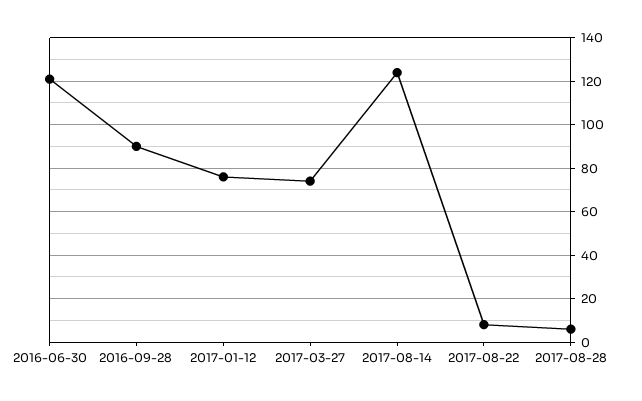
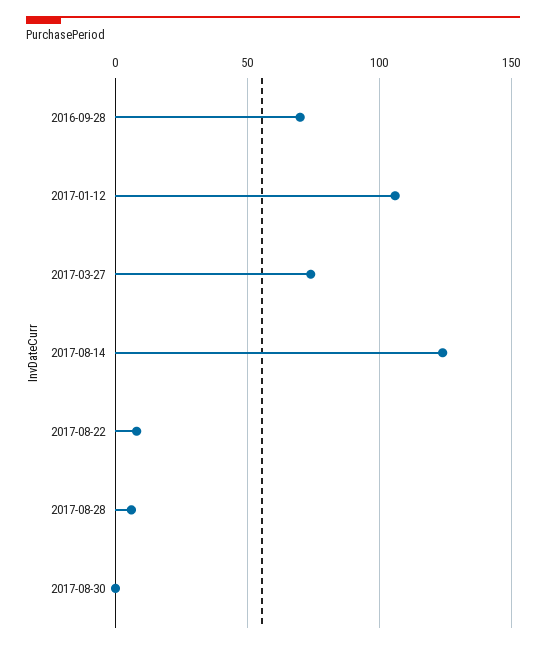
2016-06-30: 120 -> none
2016-09-28: 90 -> 70
2017-01-12: 75 -> 105
2017-08-30: none -> 0

